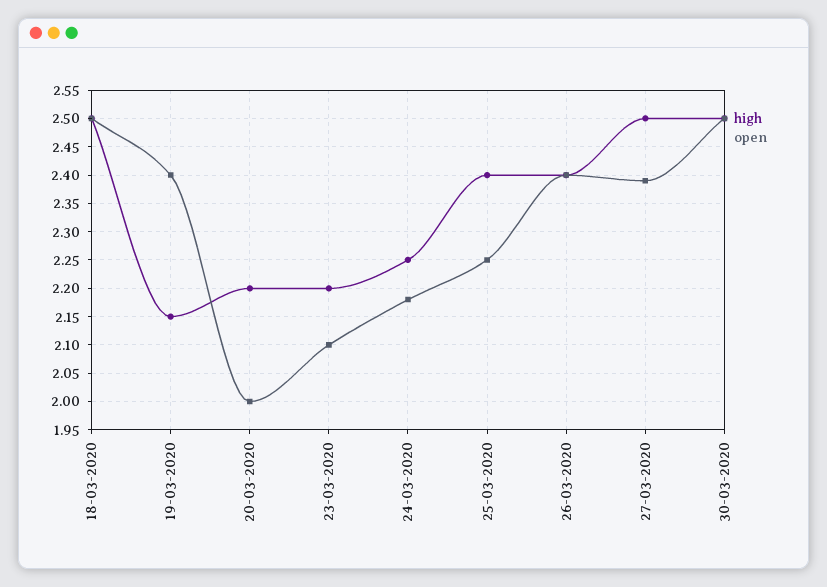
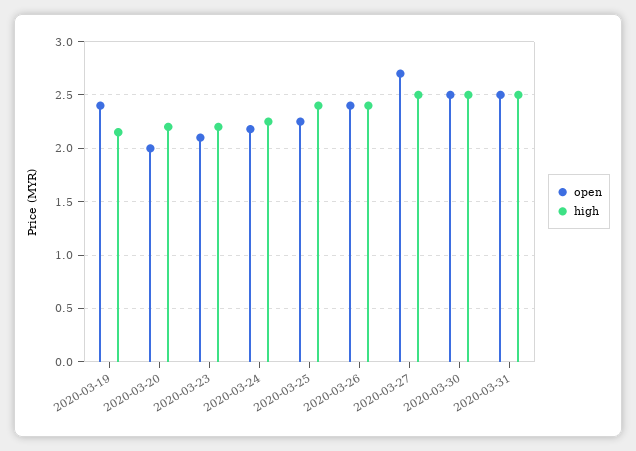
high, 18-03-2020: 2.5 -> none
open, 18-03-2020: 2.5 -> none
open, 27-03-2020: 2.4 -> 2.7
open, 2020-03-31: none -> 2.5
high, 2020-03-31: none -> 2.5

